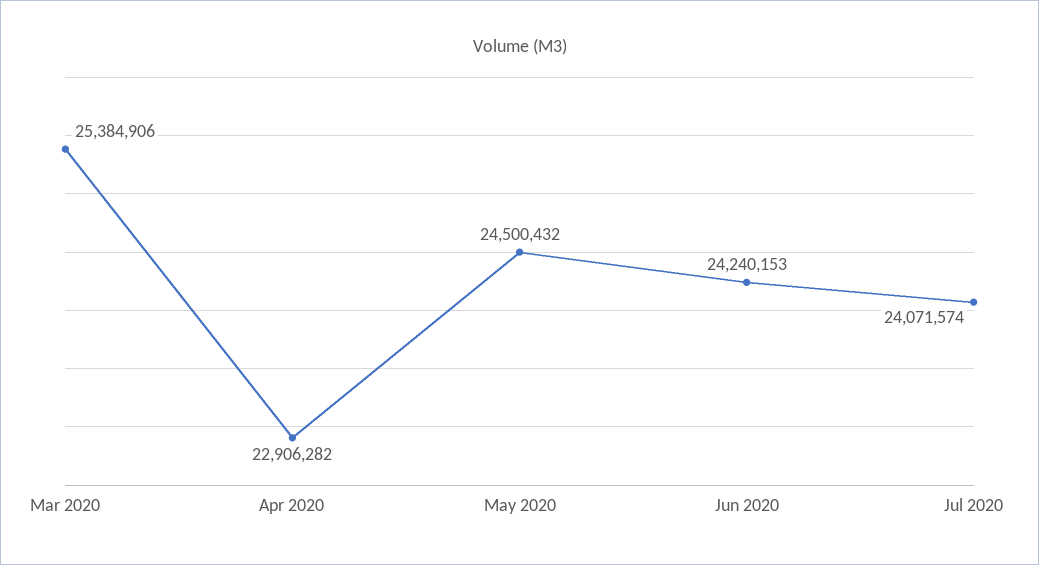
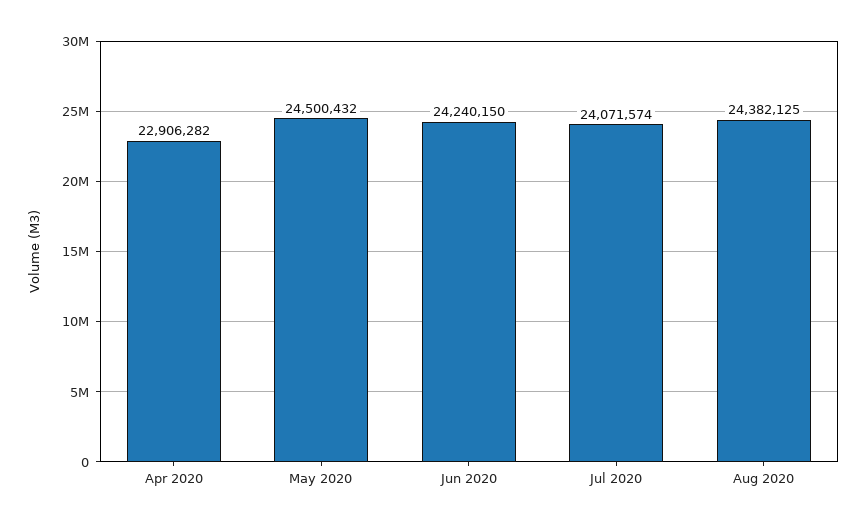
Mar 2020: 25384906 -> none
Jun 2020: 24240153 -> 24240150
Aug 2020: none -> 24382125

